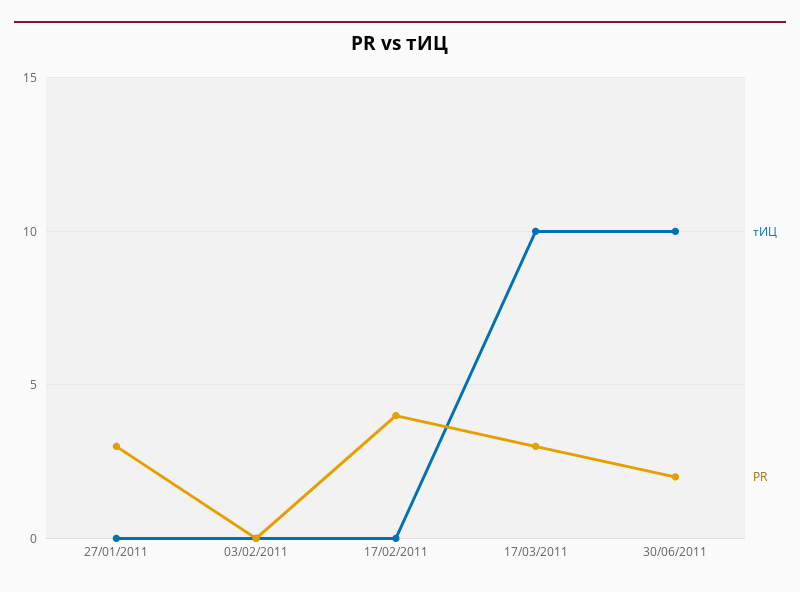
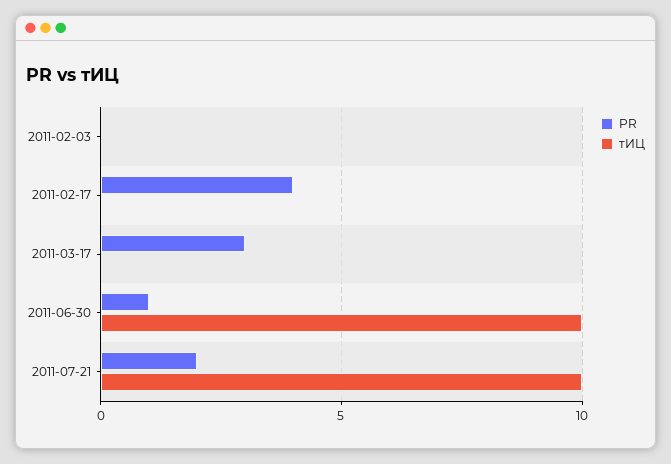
тИЦ, 27/01/2011: 0 -> none
PR, 27/01/2011: 3 -> none
тИЦ, 17/03/2011: 10 -> 0
PR, 30/06/2011: 2 -> 1
PR, 2011-07-21: none -> 2
тИЦ, 2011-07-21: none -> 10

